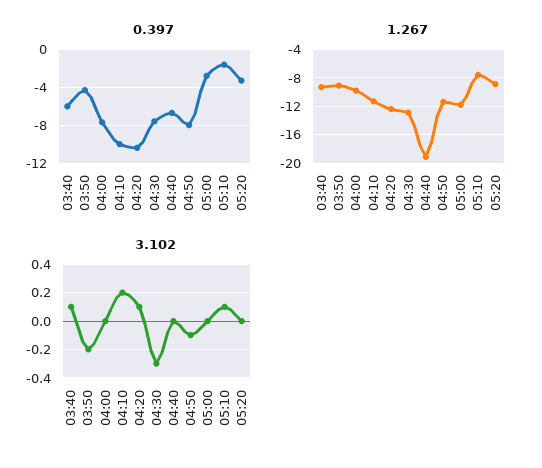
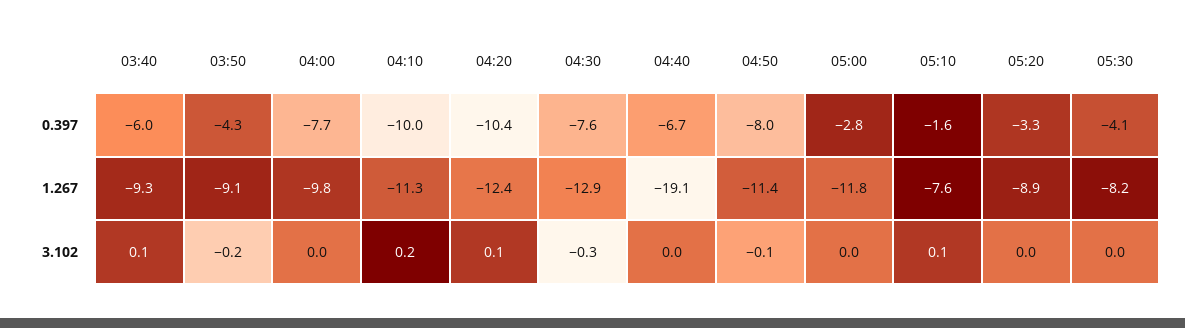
0.397, 05:30: none -> -4.1
1.267, 05:30: none -> -8.2
3.102, 05:30: none -> 0

